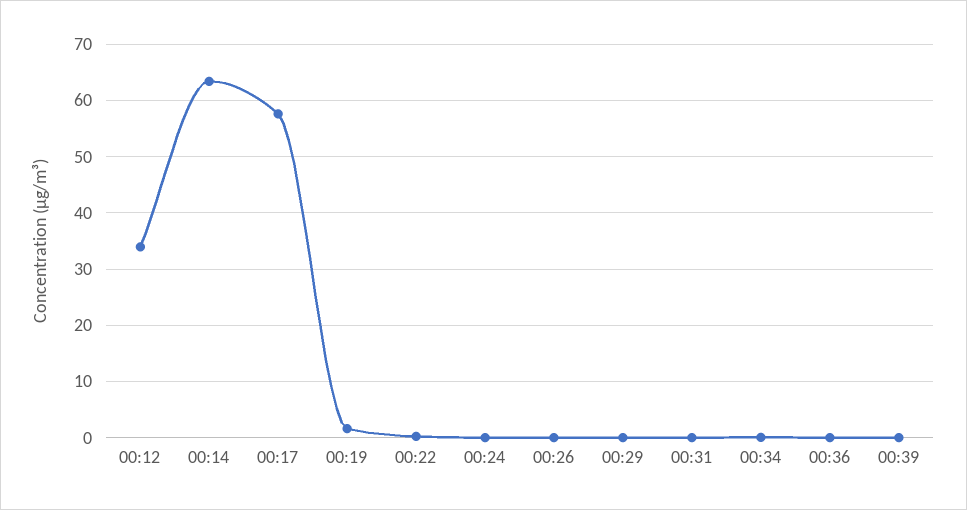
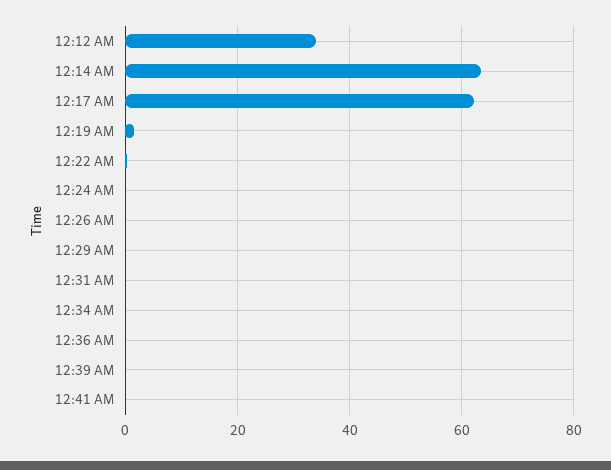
00:17: 58 -> 62
12:41 AM: none -> 0

